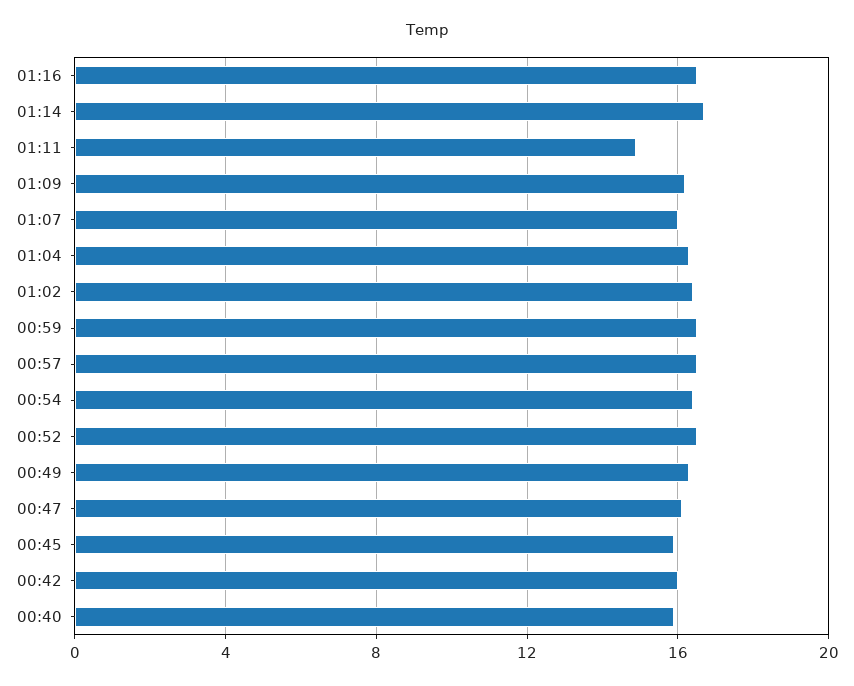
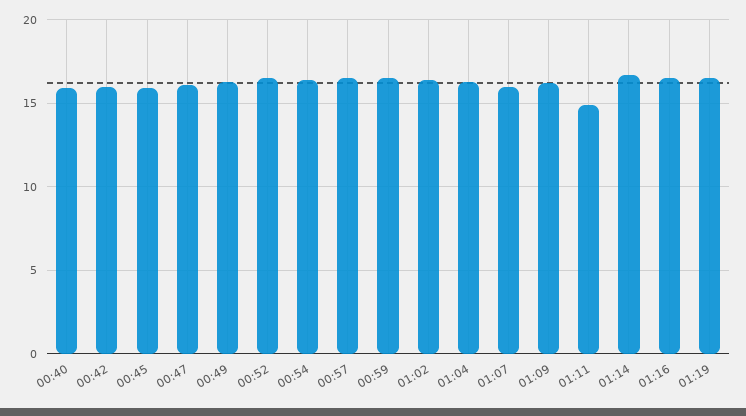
01:19: none -> 16.5

